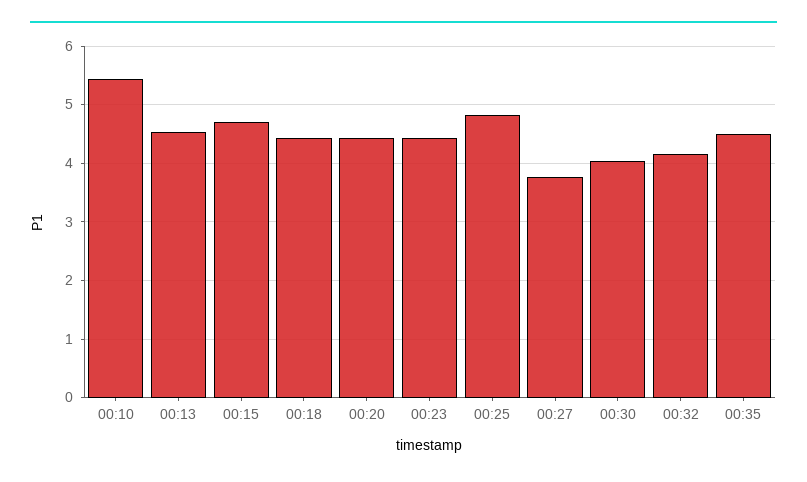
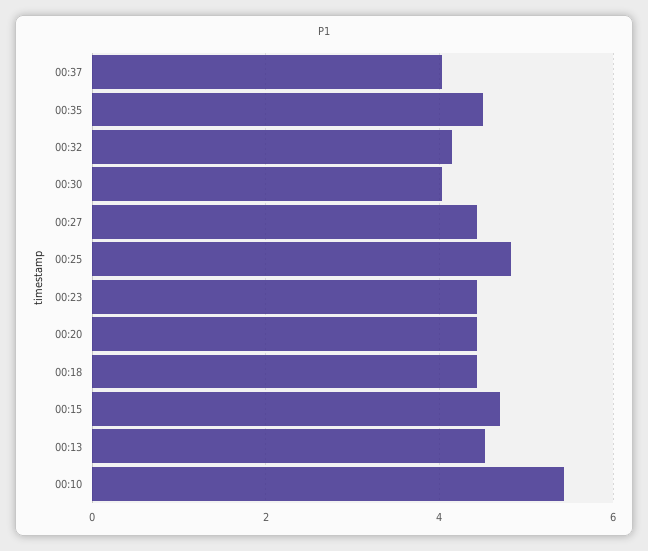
00:27: 3.8 -> 4.4
00:37: none -> 4

